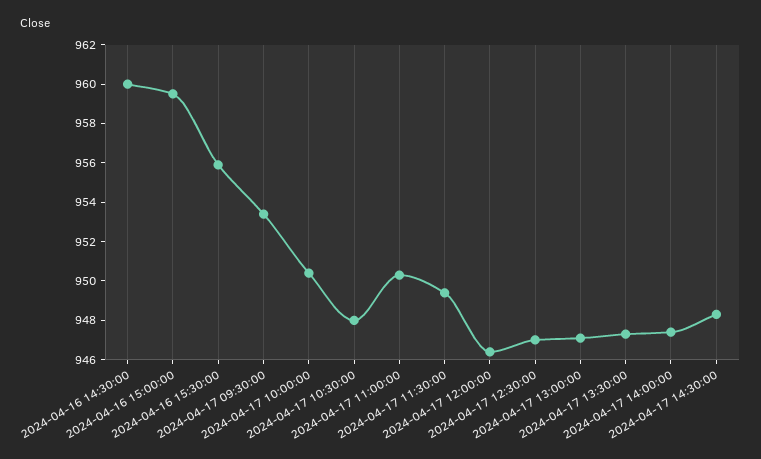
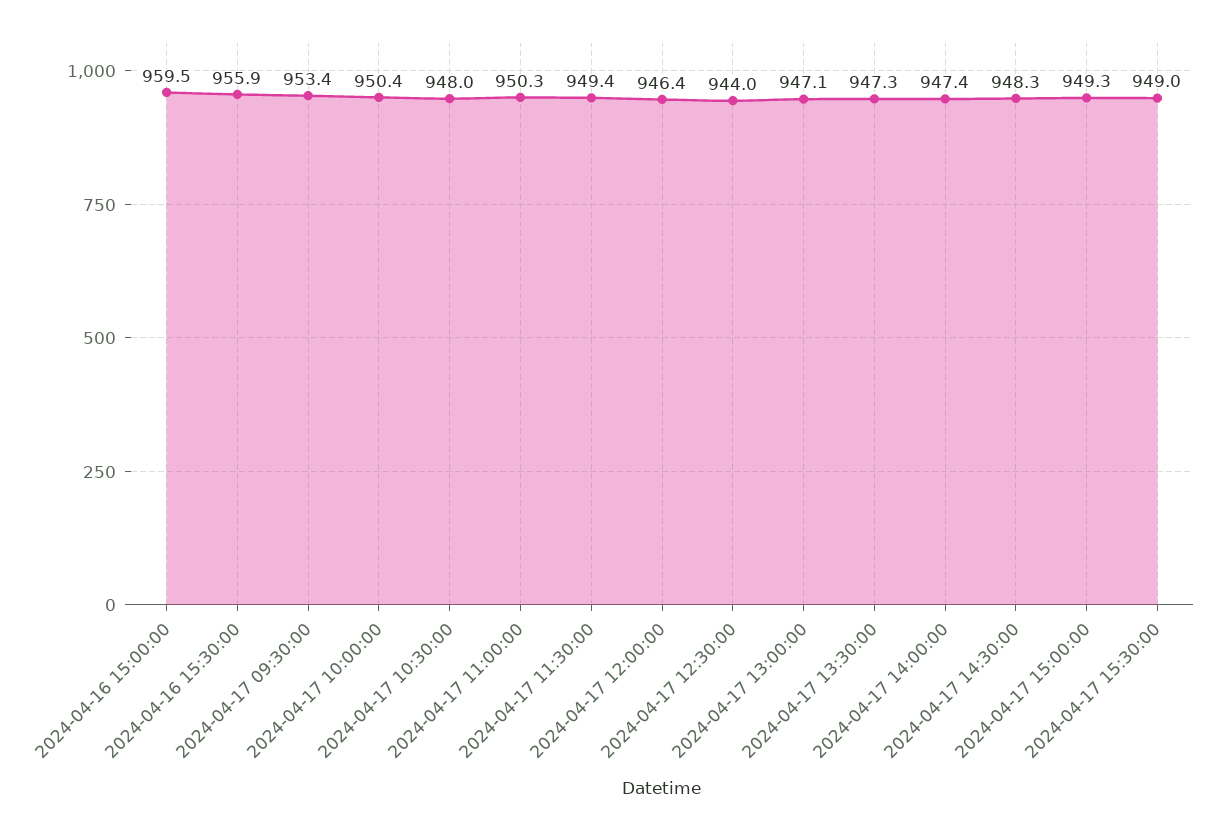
2024-04-16 14:30:00: 960 -> none
2024-04-17 12:30:00: 947 -> 944
2024-04-17 15:00:00: none -> 949.3
2024-04-17 15:30:00: none -> 949

